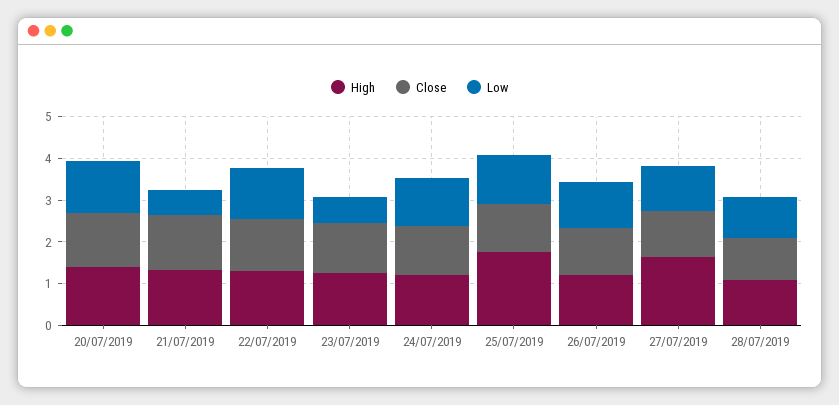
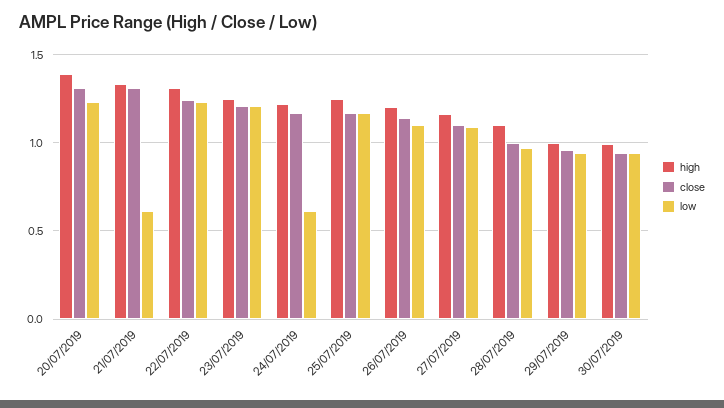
Low, 23/07/2019: 0.6 -> 1.2
Low, 24/07/2019: 1.2 -> 0.6
High, 25/07/2019: 1.8 -> 1.25
High, 27/07/2019: 1.6 -> 1.15
High, 29/07/2019: none -> 1
Close, 29/07/2019: none -> 0.95
Low, 29/07/2019: none -> 0.95
High, 30/07/2019: none -> 1
Close, 30/07/2019: none -> 0.95
Low, 30/07/2019: none -> 0.95

